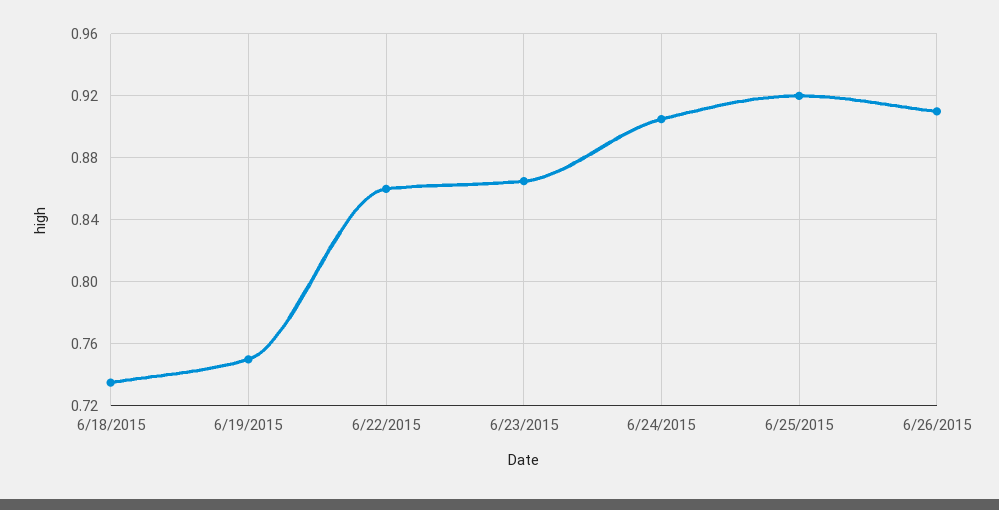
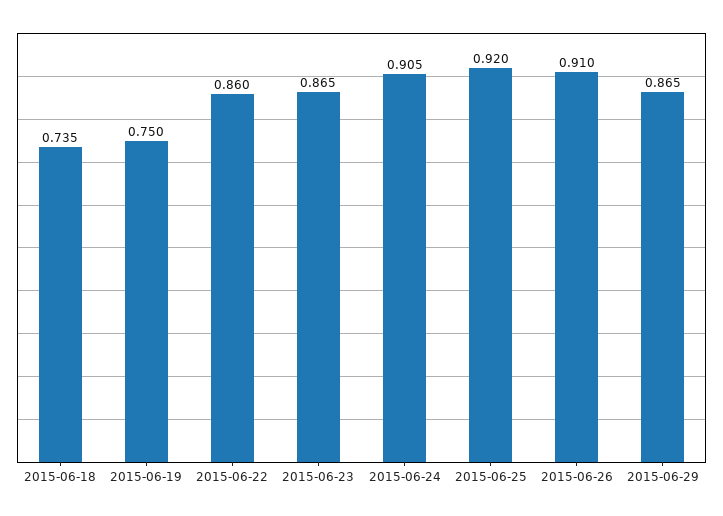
2015-06-29: none -> 0.865

